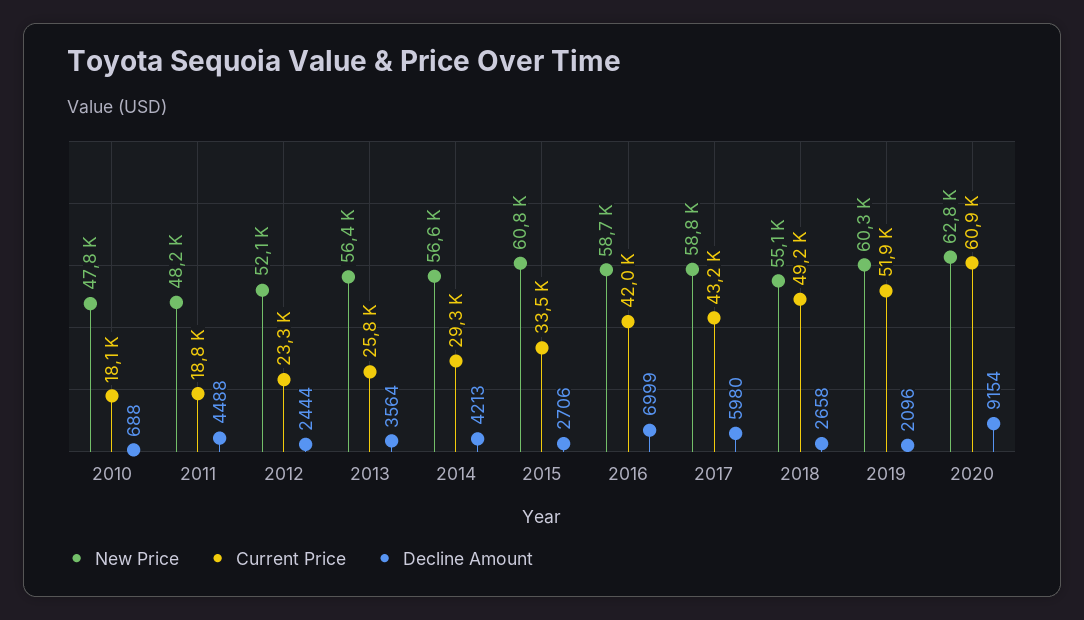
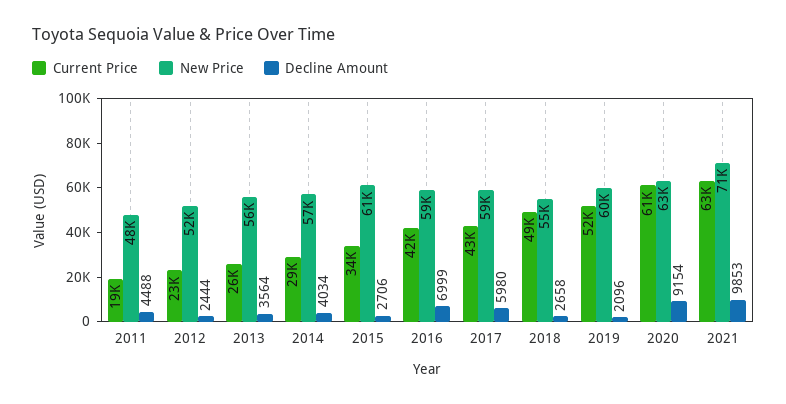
New Price, 2010: 47800 -> none
Current Price, 2010: 18100 -> none
Decline Amount, 2010: 688 -> none
Decline Amount, 2014: 4213 -> 4034
Current Price, 2021: none -> 63000
New Price, 2021: none -> 71000
Decline Amount, 2021: none -> 9853

